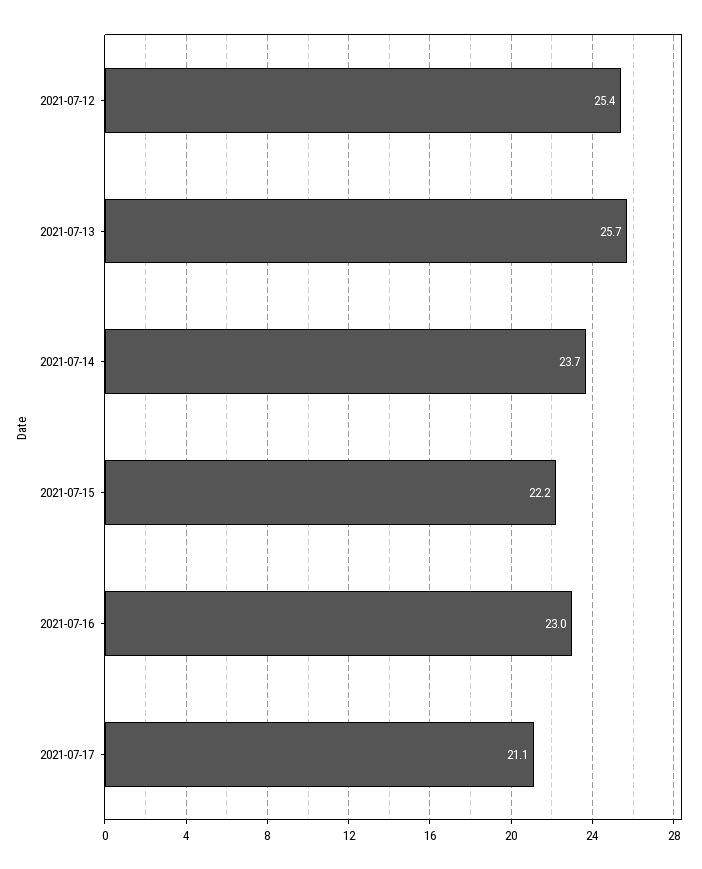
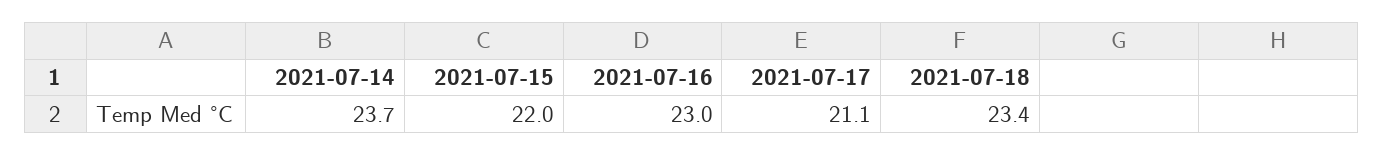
2021-07-12: 25.4 -> none
2021-07-13: 25.7 -> none
2021-07-15: 22.2 -> 22
2021-07-18: none -> 23.4

